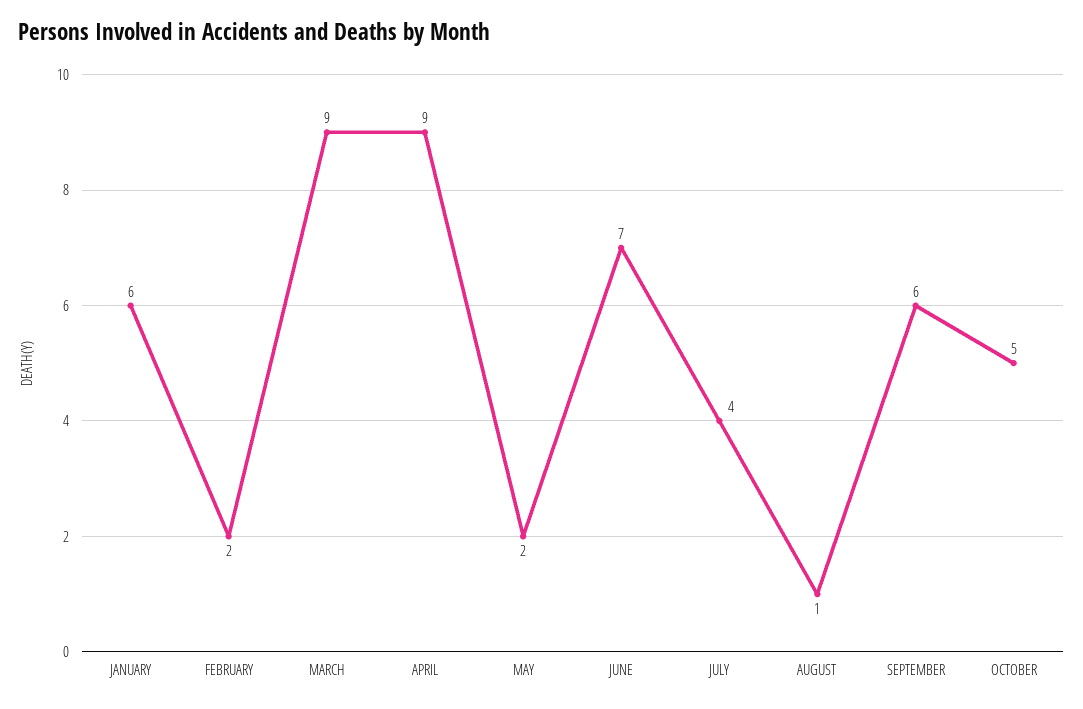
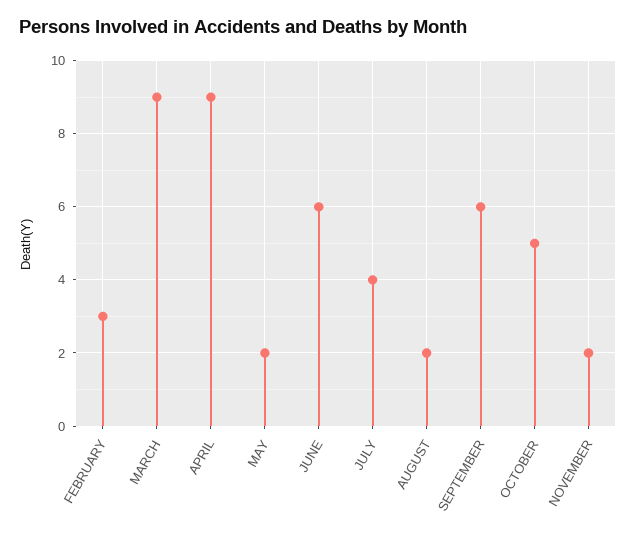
JANUARY: 6 -> none
FEBRUARY: 2 -> 3
JUNE: 7 -> 6
AUGUST: 1 -> 2
NOVEMBER: none -> 2

